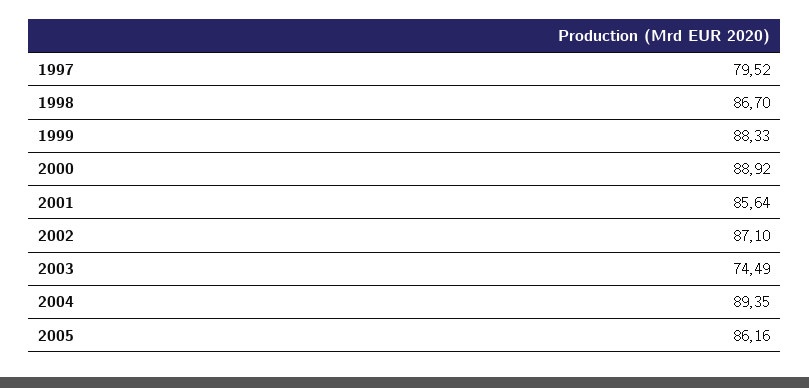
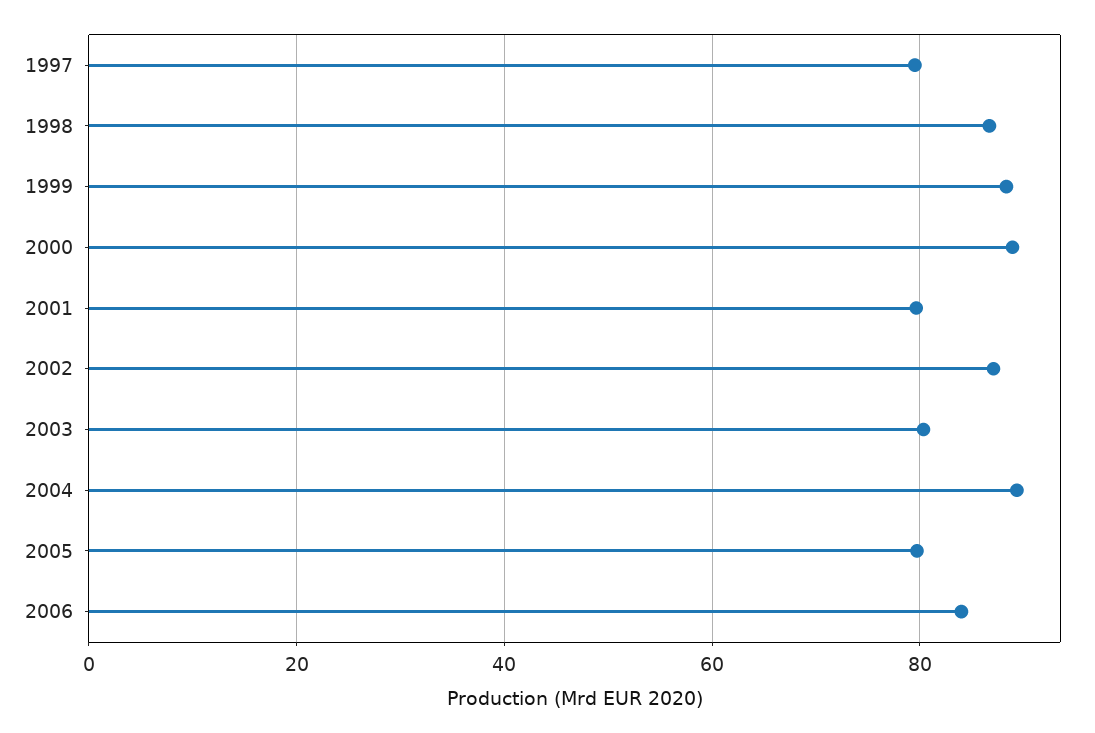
2001: 85.64 -> 80
2003: 74.49 -> 80
2005: 86.16 -> 80
2006: none -> 84

